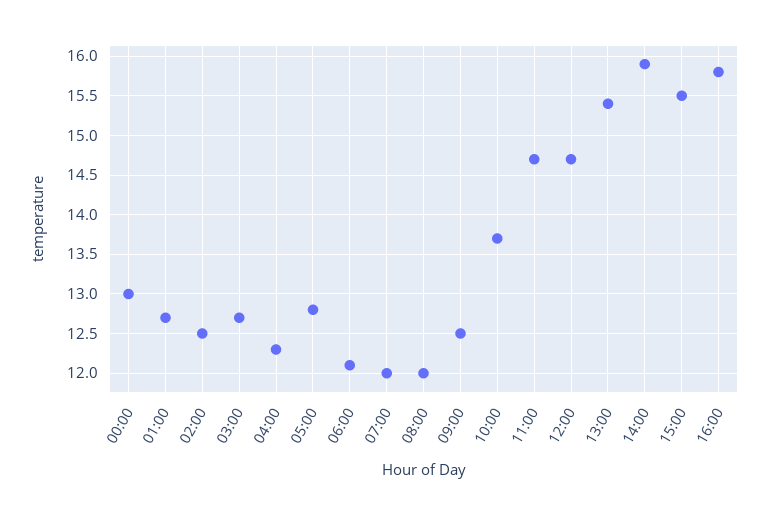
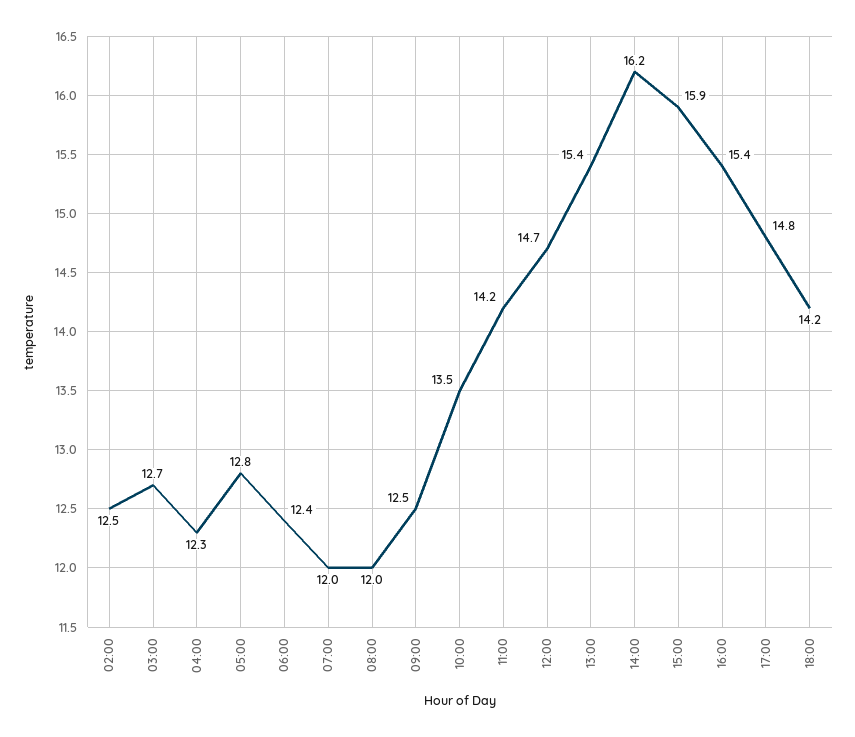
00:00: 13 -> none
01:00: 12.7 -> none
06:00: 12.1 -> 12.4
10:00: 13.7 -> 13.5
11:00: 14.7 -> 14.2
14:00: 15.9 -> 16.2
15:00: 15.5 -> 15.9
16:00: 15.8 -> 15.4
17:00: none -> 14.8
18:00: none -> 14.2

